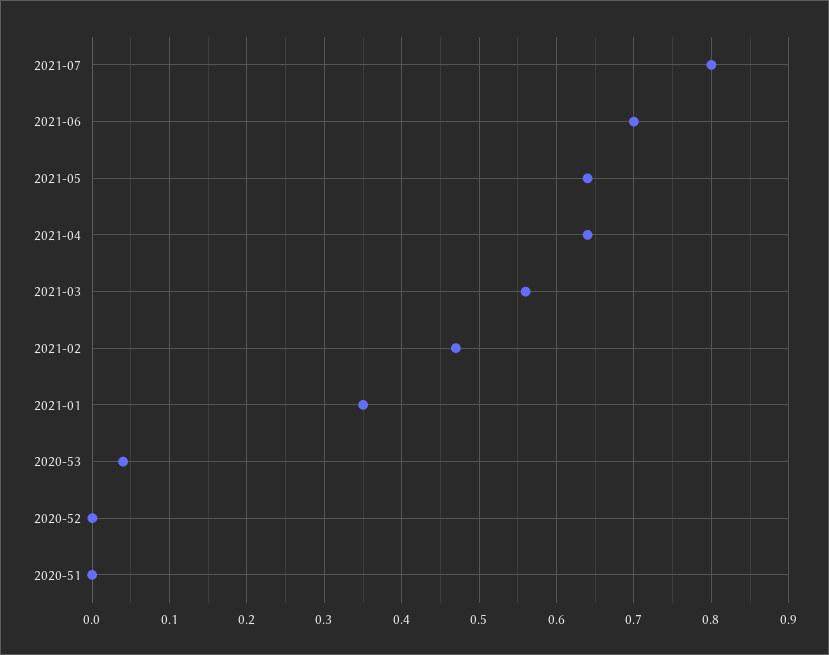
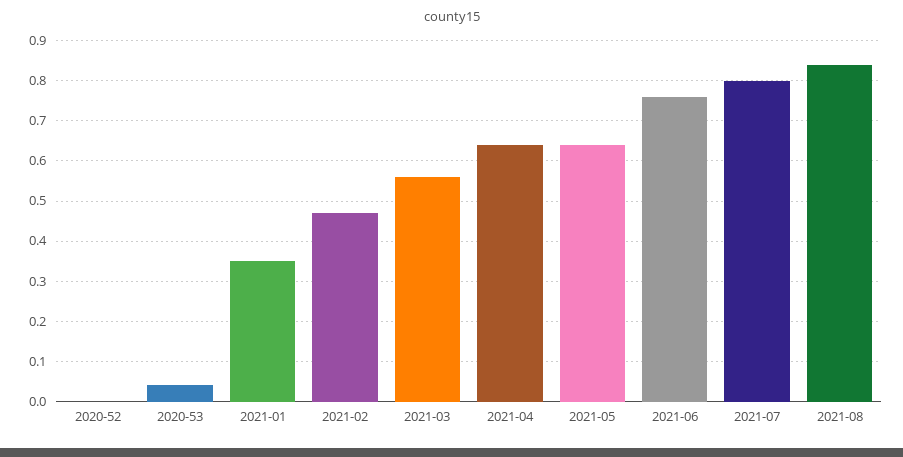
2021-06: 0.7 -> 0.76
2020-51: 0 -> none
2021-08: none -> 0.84

